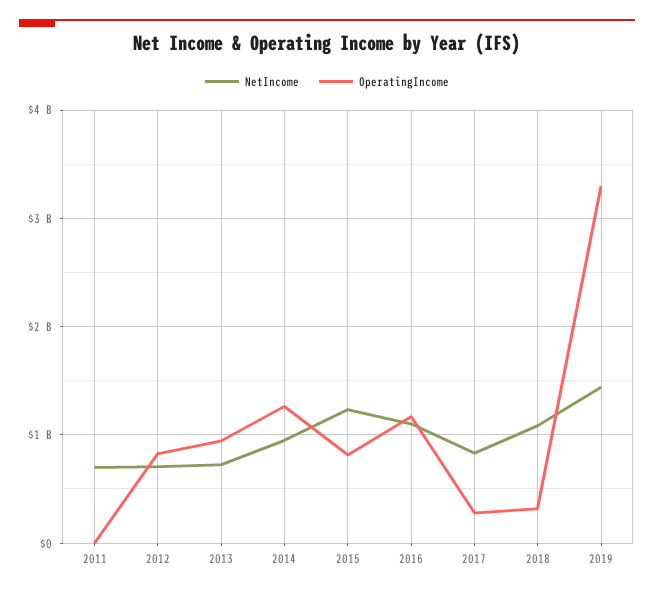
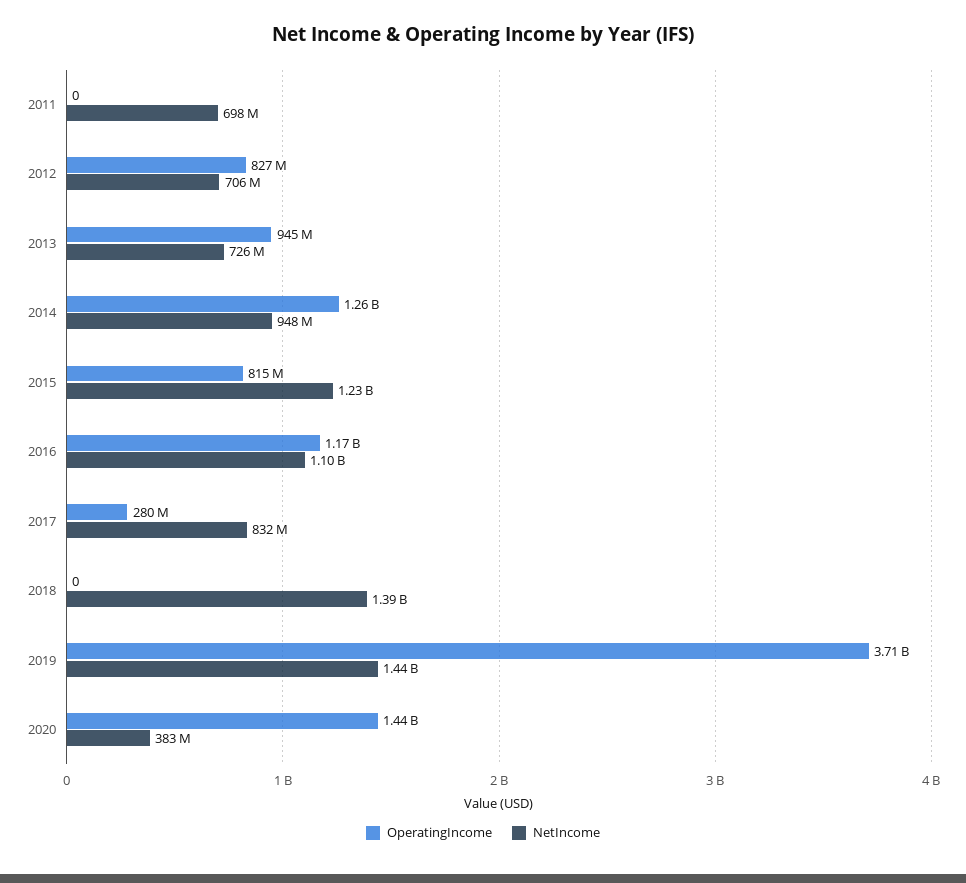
NetIncome, 2018: 1100000000 -> 1390000000
OperatingIncome, 2018: 300000000 -> 0
OperatingIncome, 2019: 3300000000 -> 3710000000
OperatingIncome, 2020: none -> 1440000000
NetIncome, 2020: none -> 383000000

